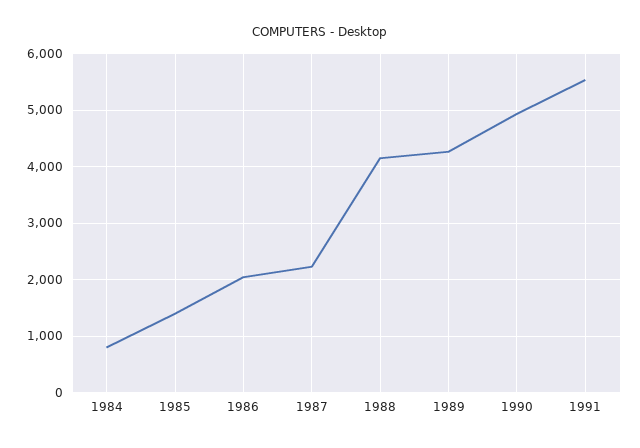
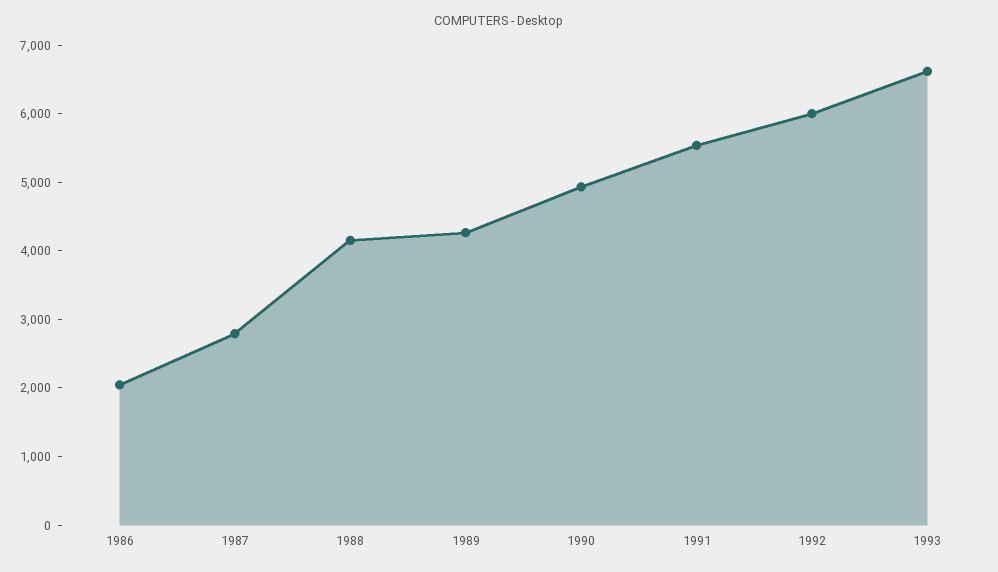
1984: 800 -> none
1985: 1400 -> none
1987: 2200 -> 2800
1992: none -> 6000
1993: none -> 6600

